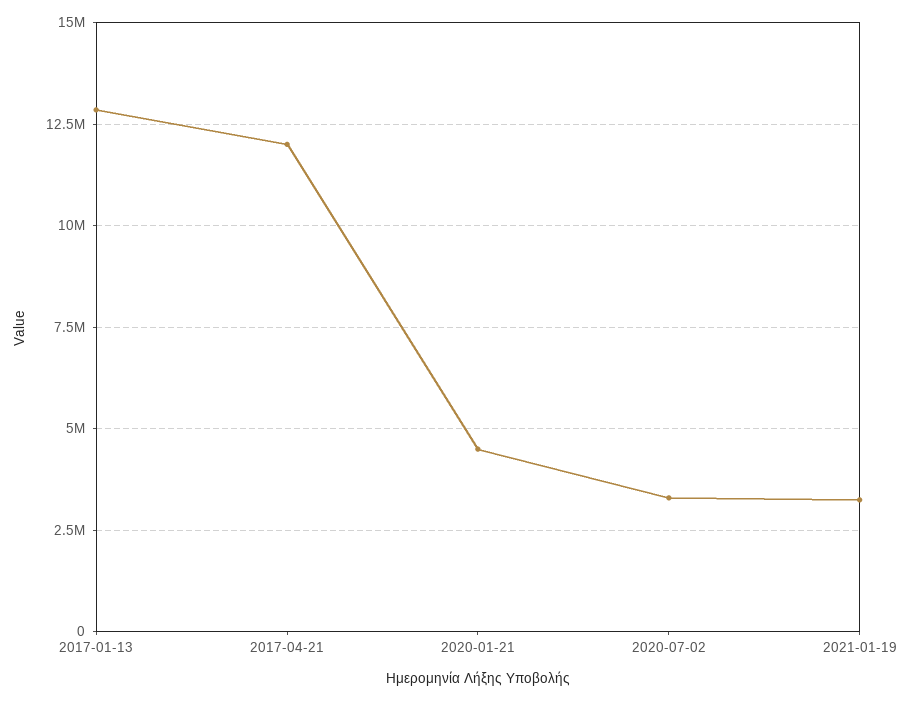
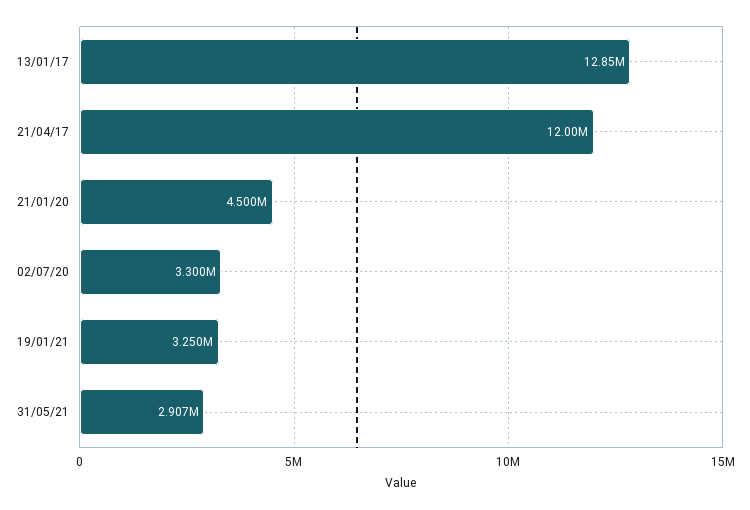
31/05/21: none -> 2907000

